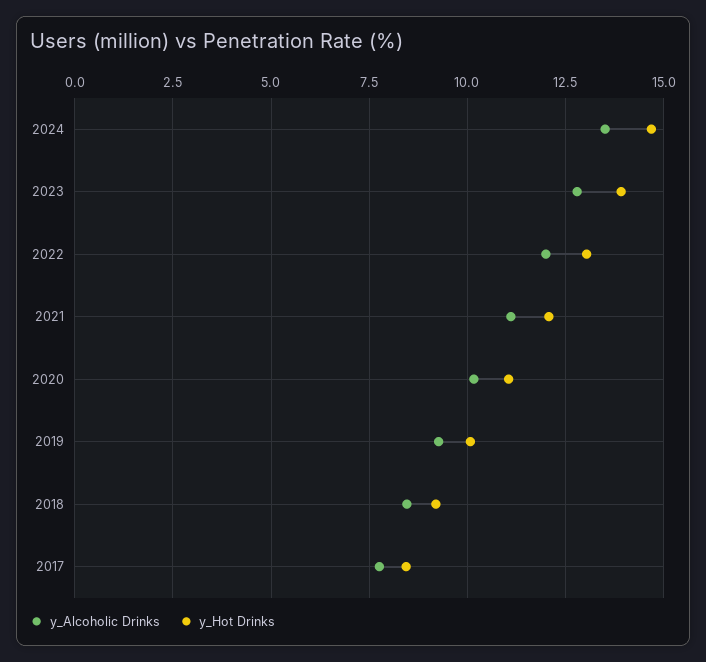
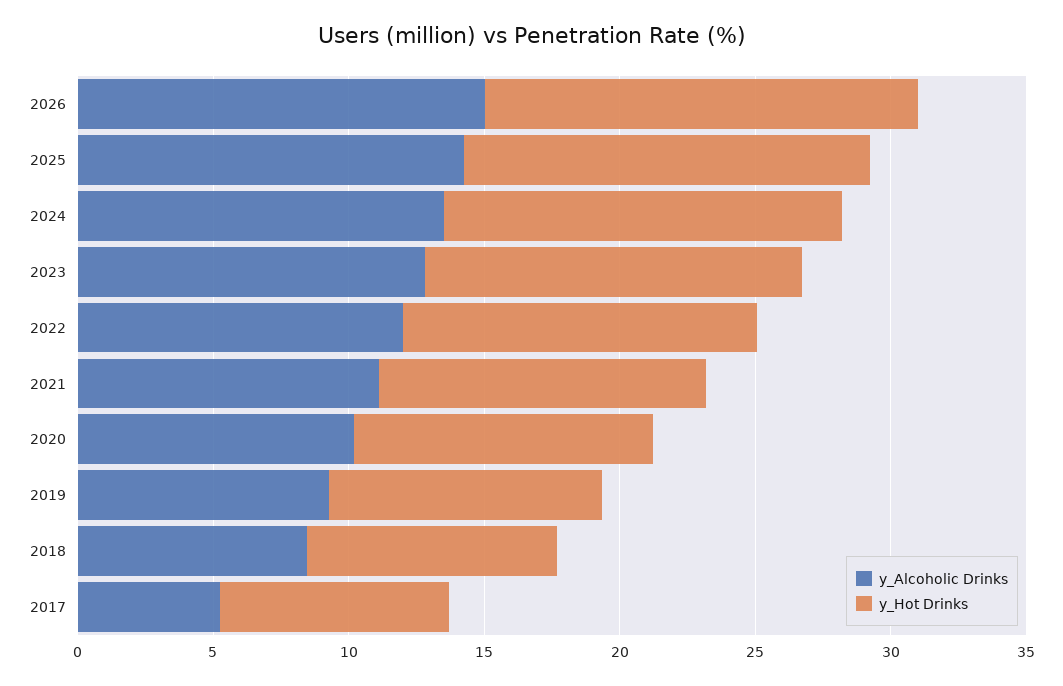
y_Alcoholic Drinks, 2017: 7.75 -> 5
y_Alcoholic Drinks, 2026: none -> 15
y_Hot Drinks, 2026: none -> 16
y_Alcoholic Drinks, 2025: none -> 14
y_Hot Drinks, 2025: none -> 15

